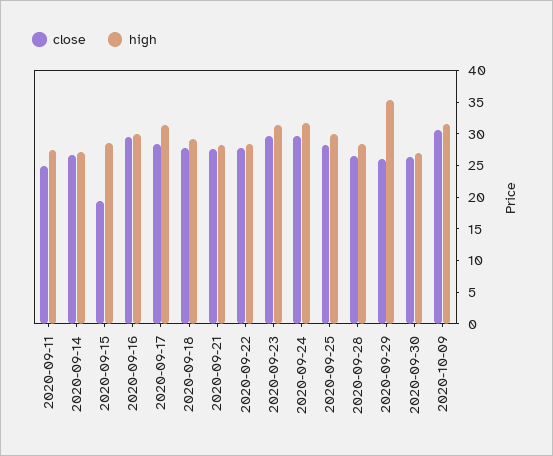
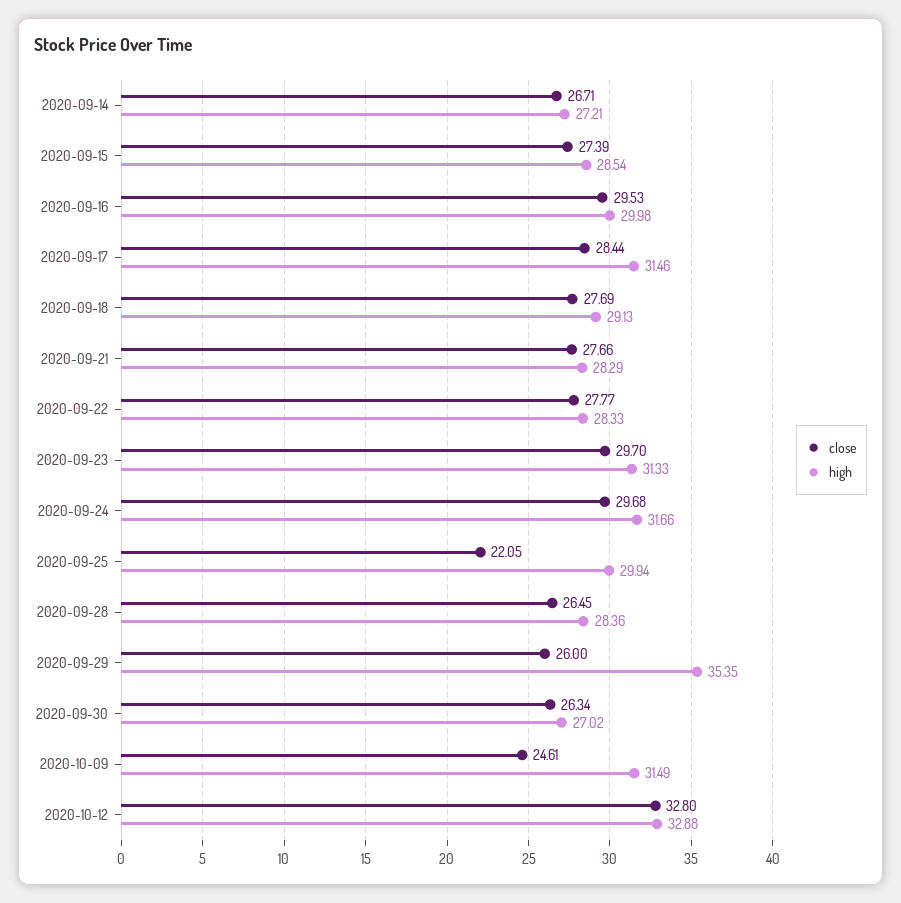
close, 2020-09-11: 25 -> none
high, 2020-09-11: 27.5 -> none
close, 2020-09-15: 20 -> 27.39
close, 2020-09-25: 27.5 -> 22.05
close, 2020-10-09: 30 -> 24.61
close, 2020-10-12: none -> 32.8
high, 2020-10-12: none -> 32.88

